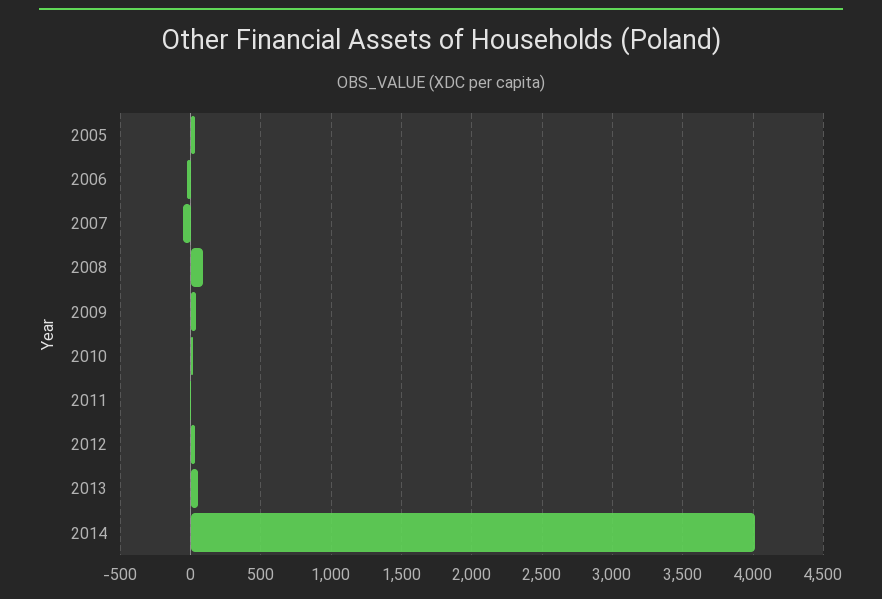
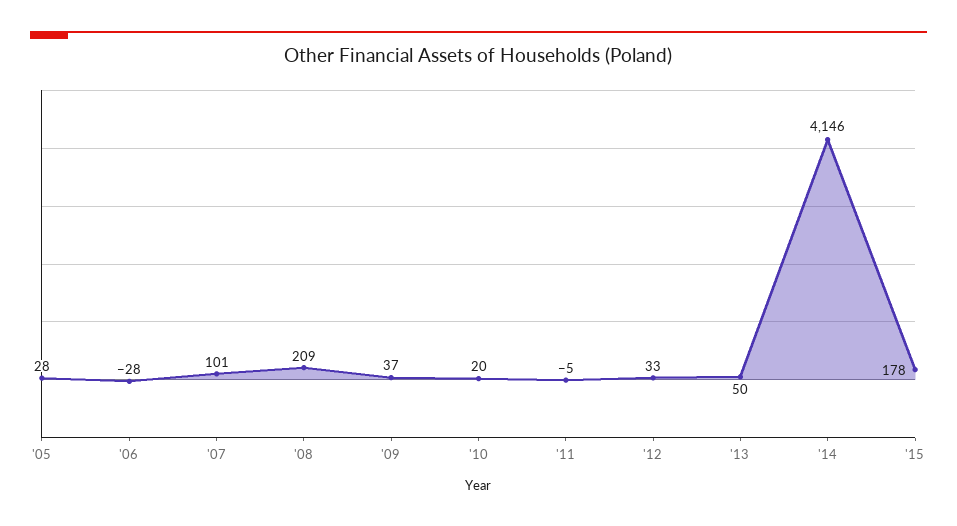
2007: -50 -> 101
2008: 100 -> 209
2014: 4000 -> 4146
'15: none -> 178

